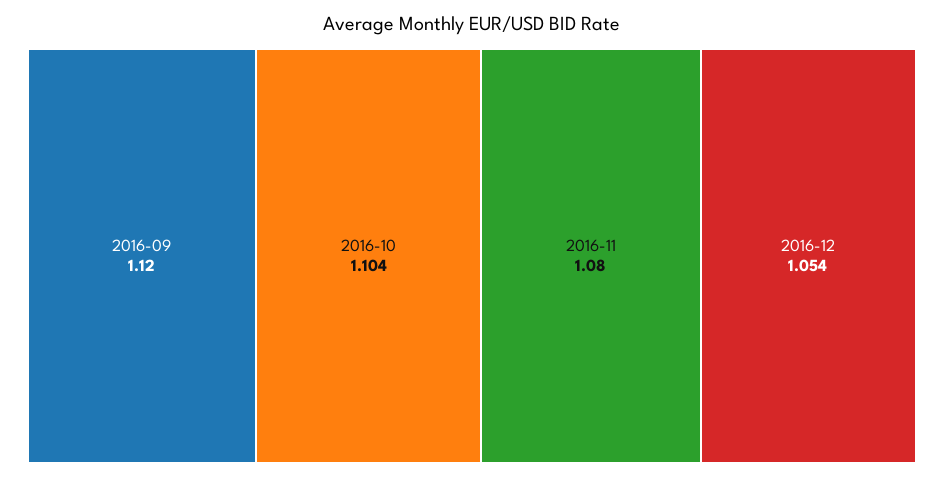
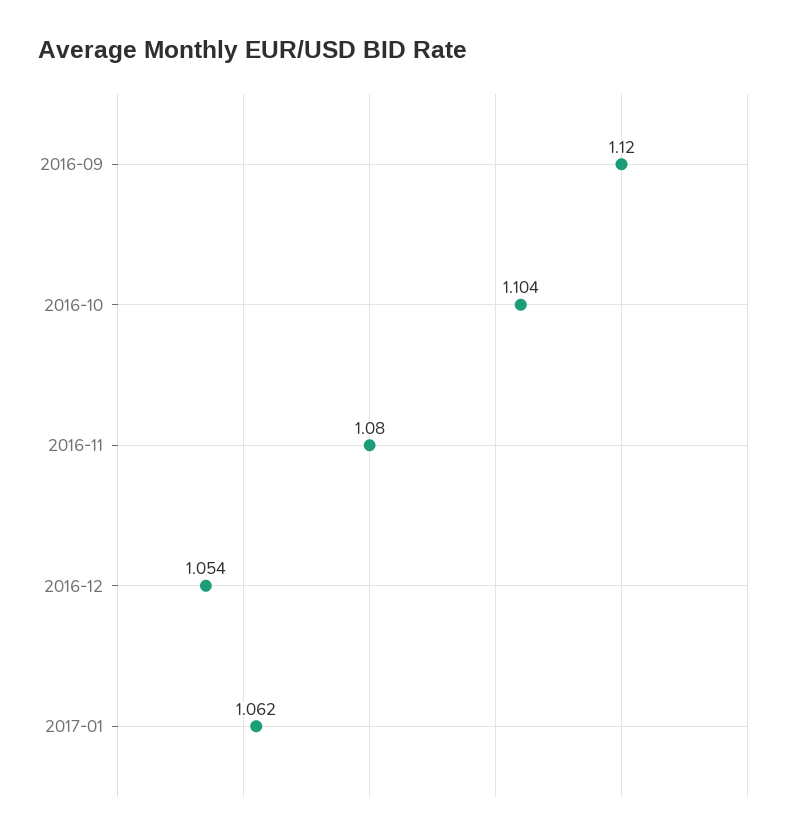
2017-01: none -> 1.062

